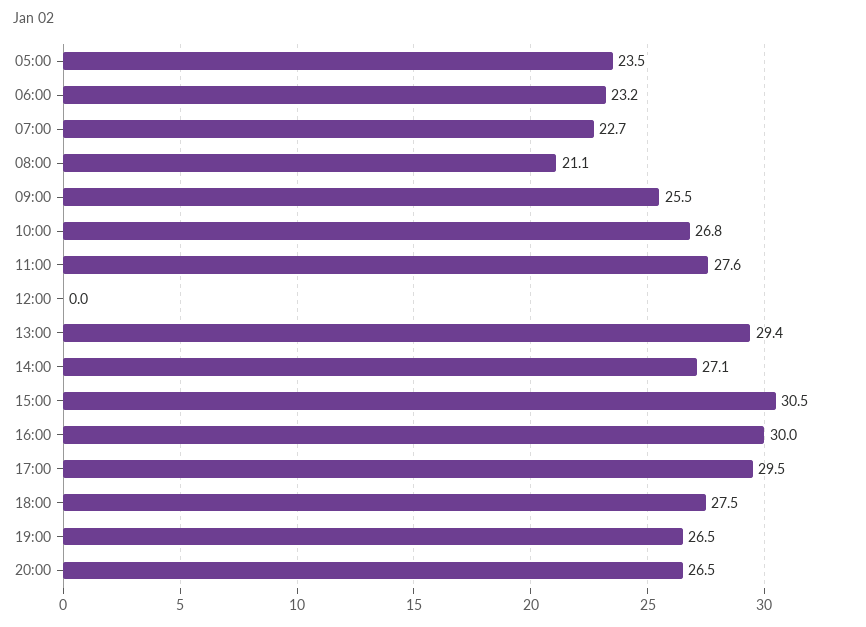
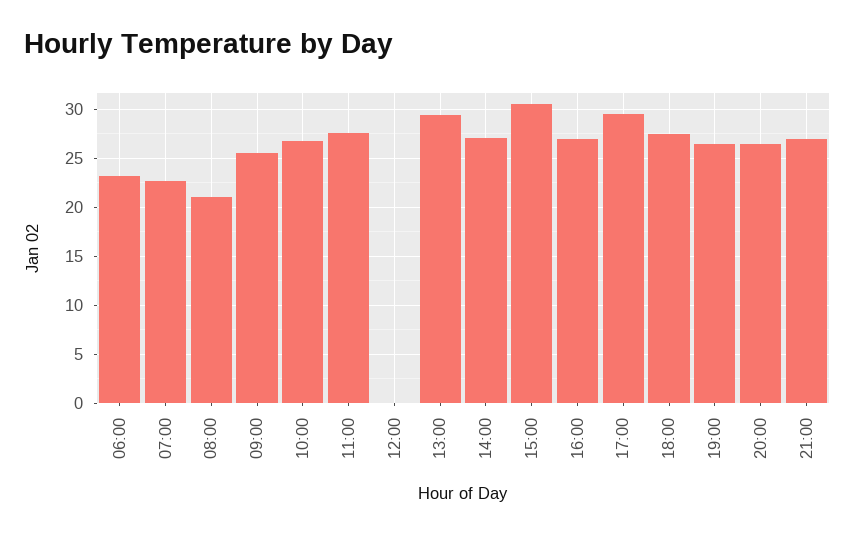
05:00: 23.5 -> none
16:00: 30 -> 27
21:00: none -> 27

